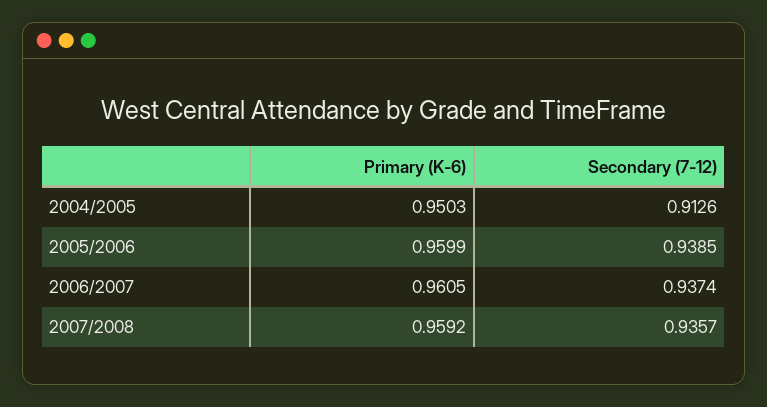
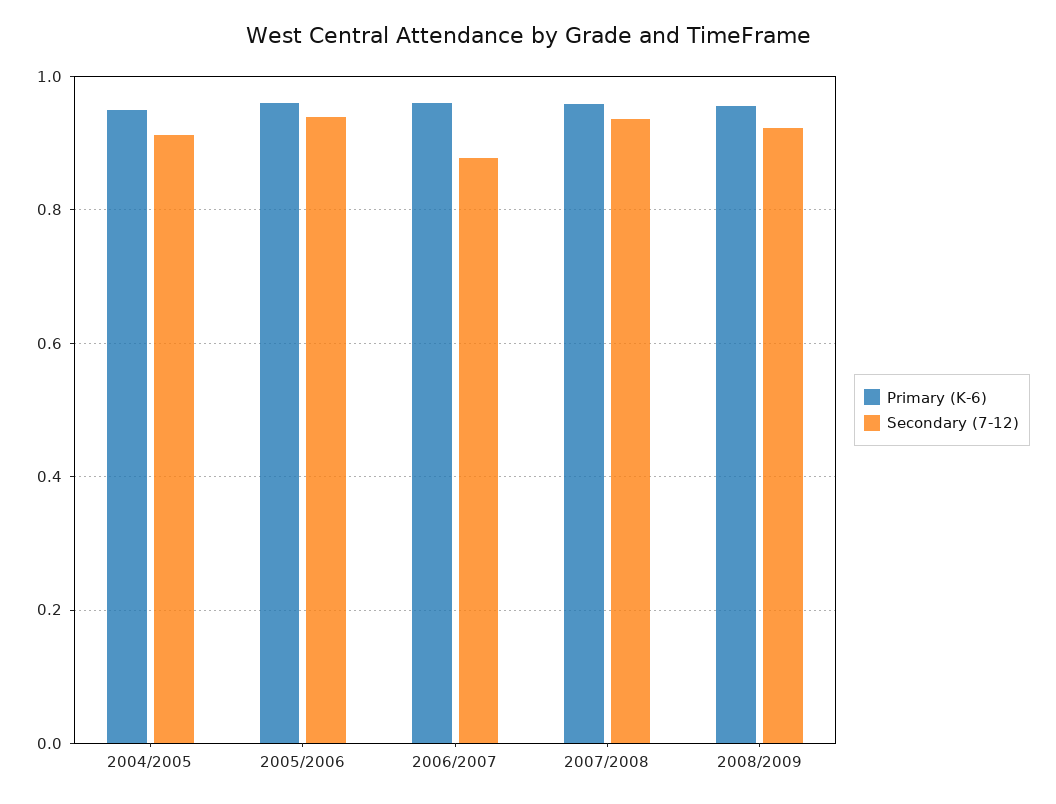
Secondary (7-12), 2006/2007: 0.9374 -> 0.88
Primary (K-6), 2008/2009: none -> 0.96
Secondary (7-12), 2008/2009: none -> 0.92

